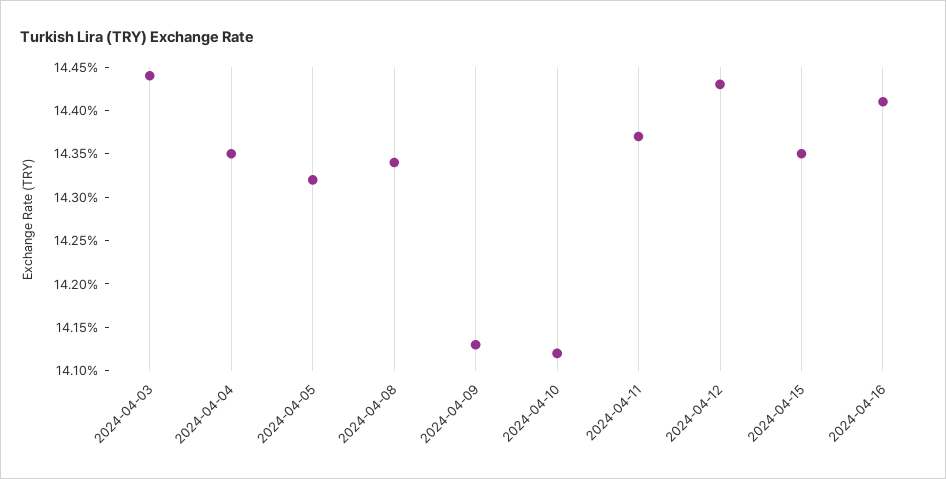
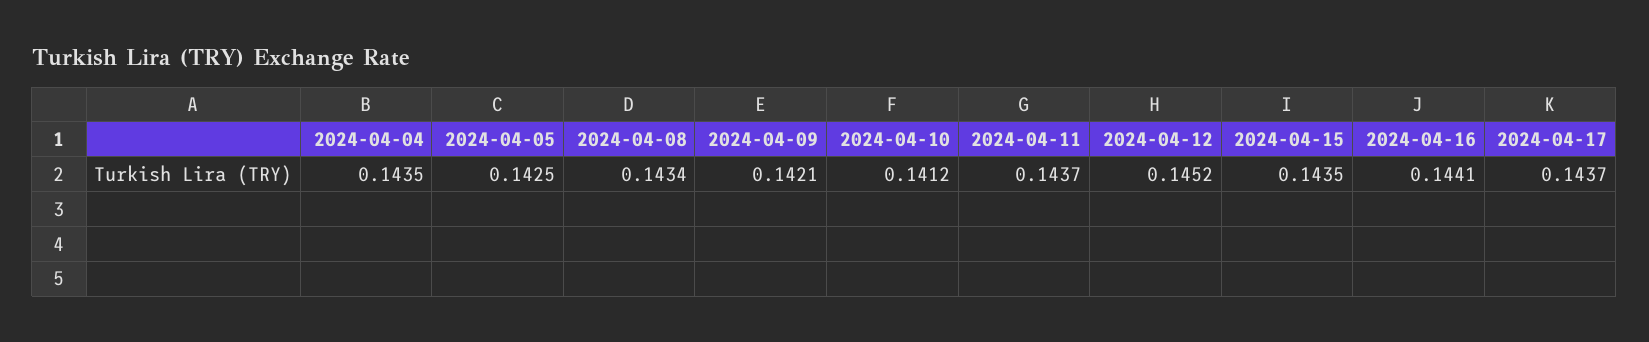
2024-04-03: 0.1444 -> none
2024-04-05: 0.1432 -> 0.1425
2024-04-09: 0.1413 -> 0.1421
2024-04-12: 0.1443 -> 0.1452
2024-04-17: none -> 0.1437

